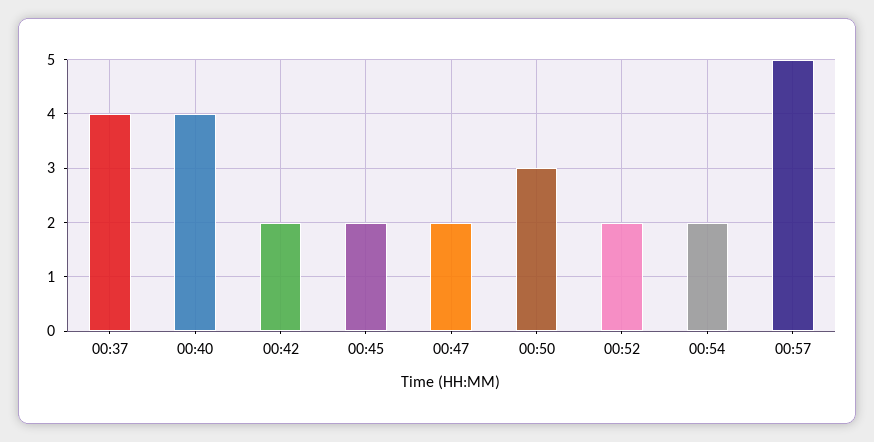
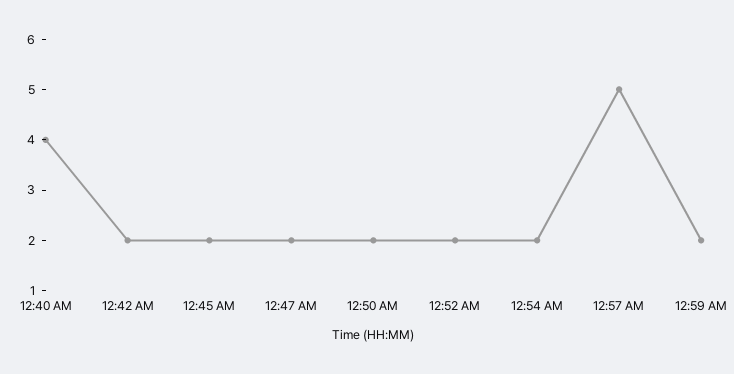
00:37: 4 -> none
00:50: 3 -> 2
12:59 AM: none -> 2

